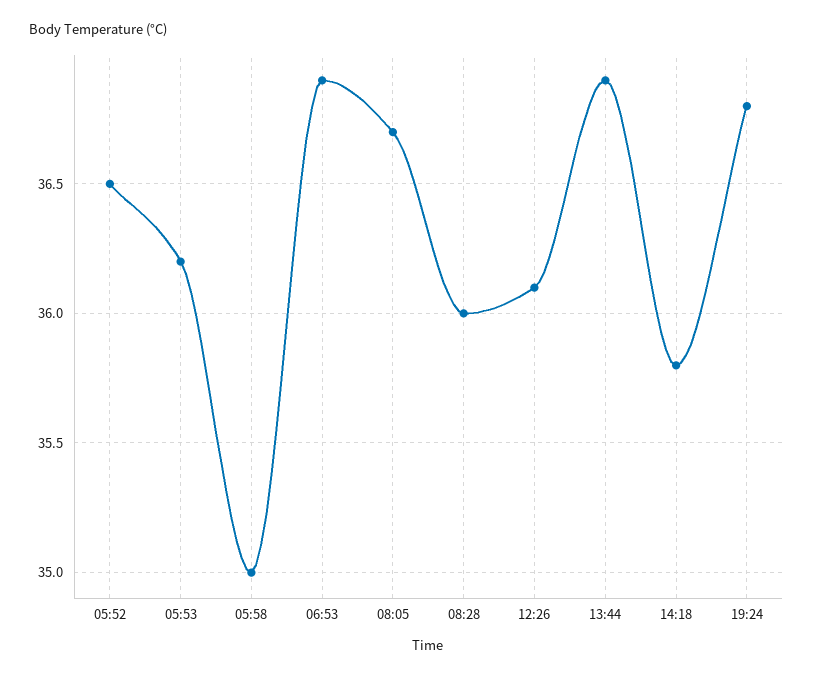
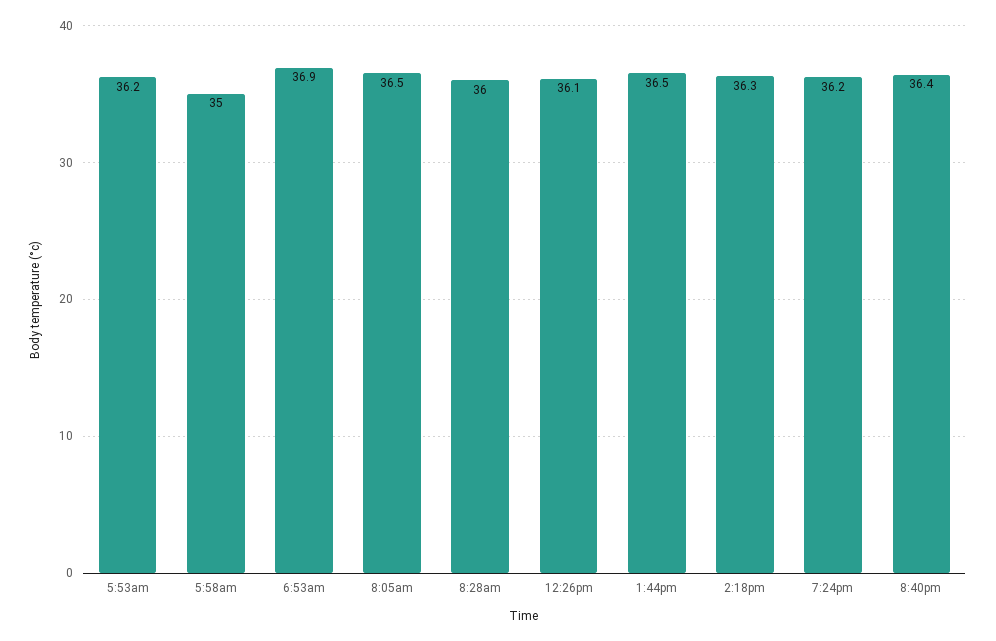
05:52: 36.5 -> none
08:05: 36.7 -> 36.5
13:44: 36.9 -> 36.5
14:18: 35.8 -> 36.3
19:24: 36.8 -> 36.2
8:40pm: none -> 36.4

